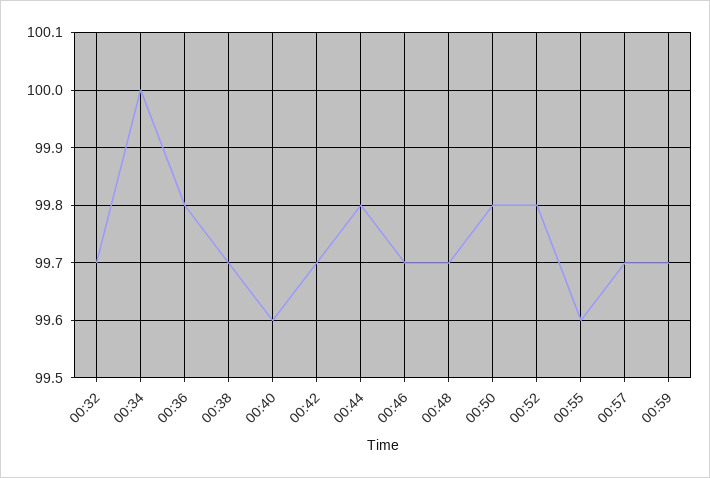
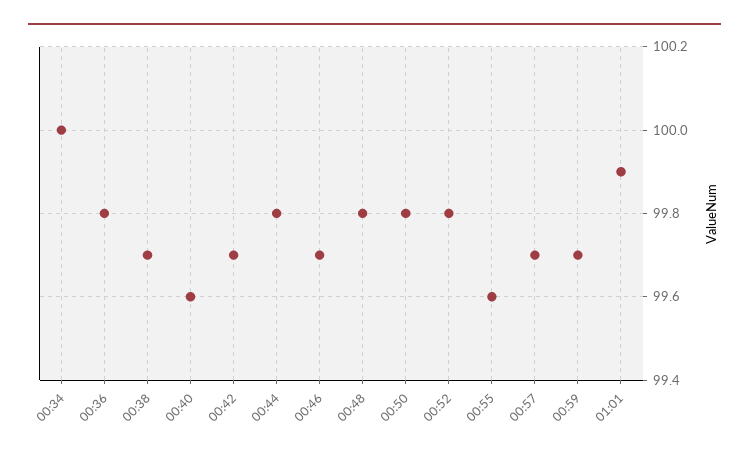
00:32: 99.7 -> none
00:48: 99.7 -> 99.8
01:01: none -> 99.9

